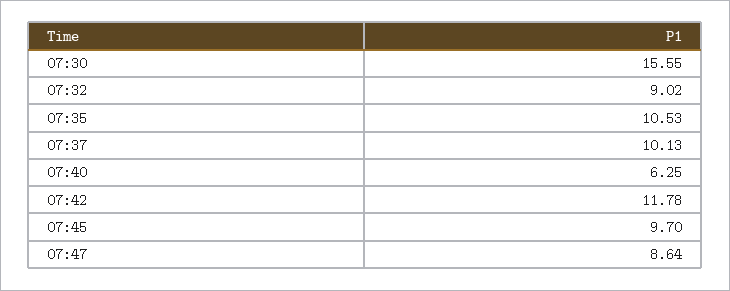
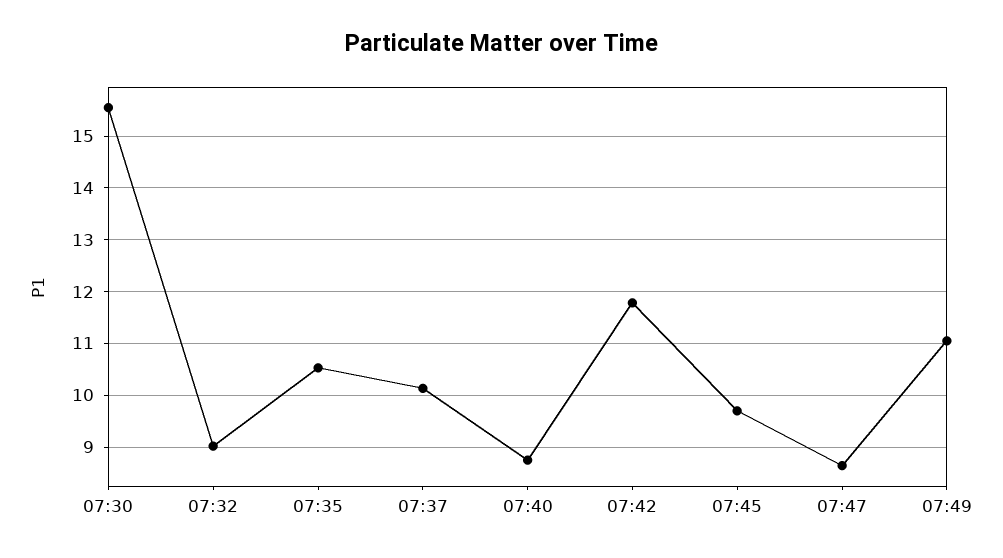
07:40: 6.25 -> 8.8
07:49: none -> 11

